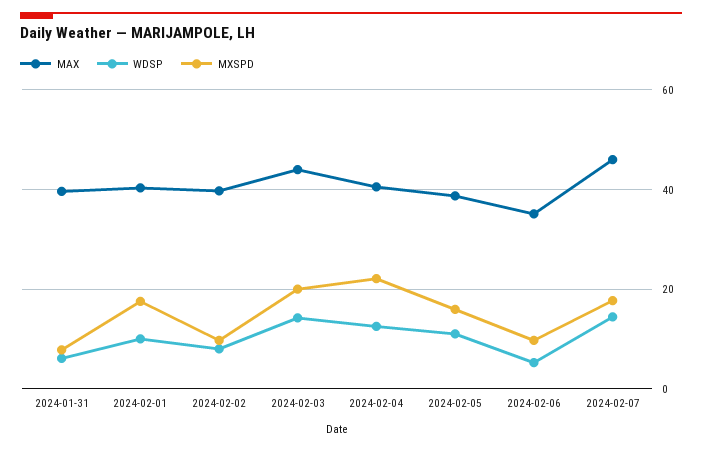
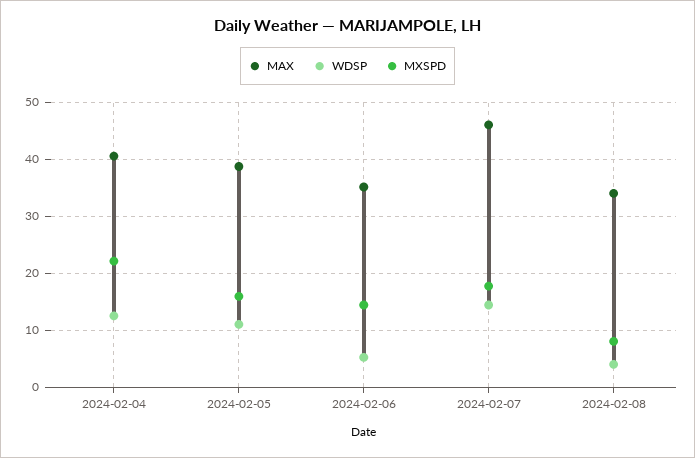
MAX, 2024-01-31: 40 -> none
WDSP, 2024-01-31: 6 -> none
MXSPD, 2024-01-31: 8 -> none
MAX, 2024-02-01: 40 -> none
WDSP, 2024-02-01: 10 -> none
MXSPD, 2024-02-01: 18 -> none
MAX, 2024-02-02: 40 -> none
WDSP, 2024-02-02: 8 -> none
MXSPD, 2024-02-02: 10 -> none
MAX, 2024-02-03: 44 -> none
WDSP, 2024-02-03: 14 -> none
MXSPD, 2024-02-03: 20 -> none
MXSPD, 2024-02-06: 10 -> 14
MAX, 2024-02-08: none -> 34
WDSP, 2024-02-08: none -> 4
MXSPD, 2024-02-08: none -> 8

